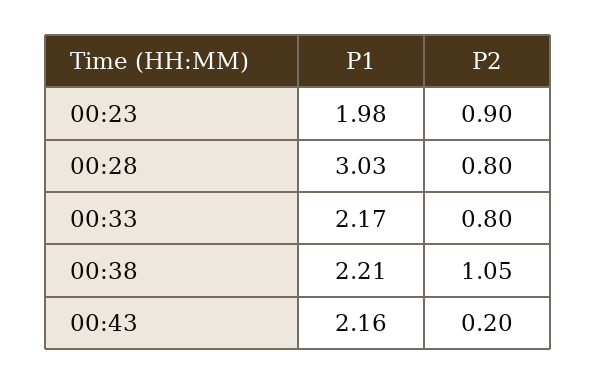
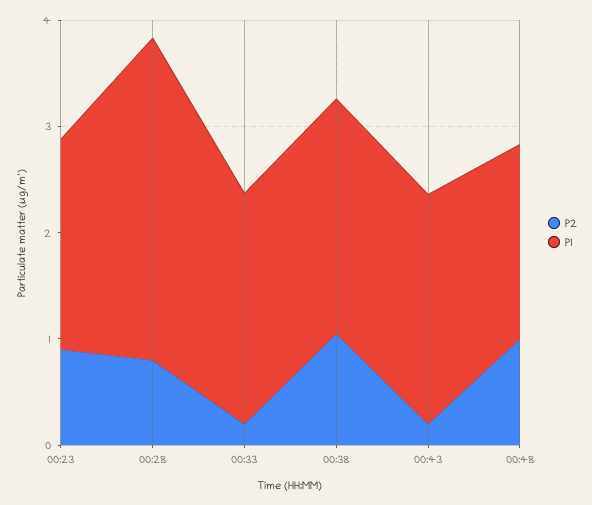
P2, 00:33: 0.8 -> 0.2
P2, 00:48: none -> 1
P1, 00:48: none -> 1.8

